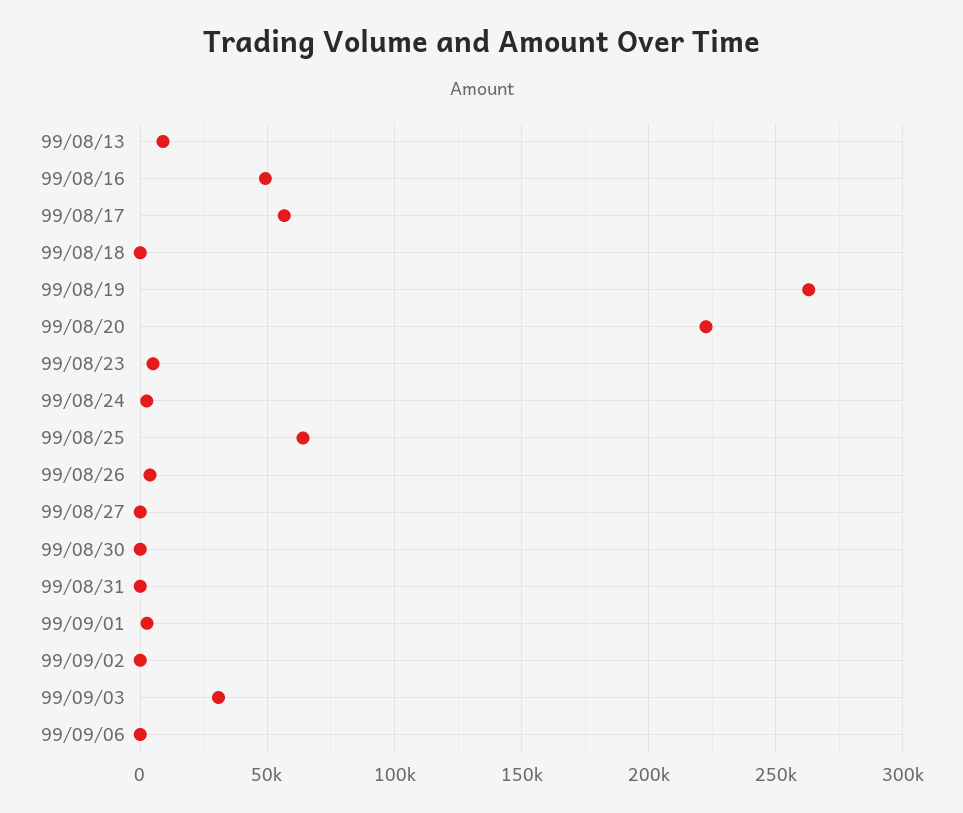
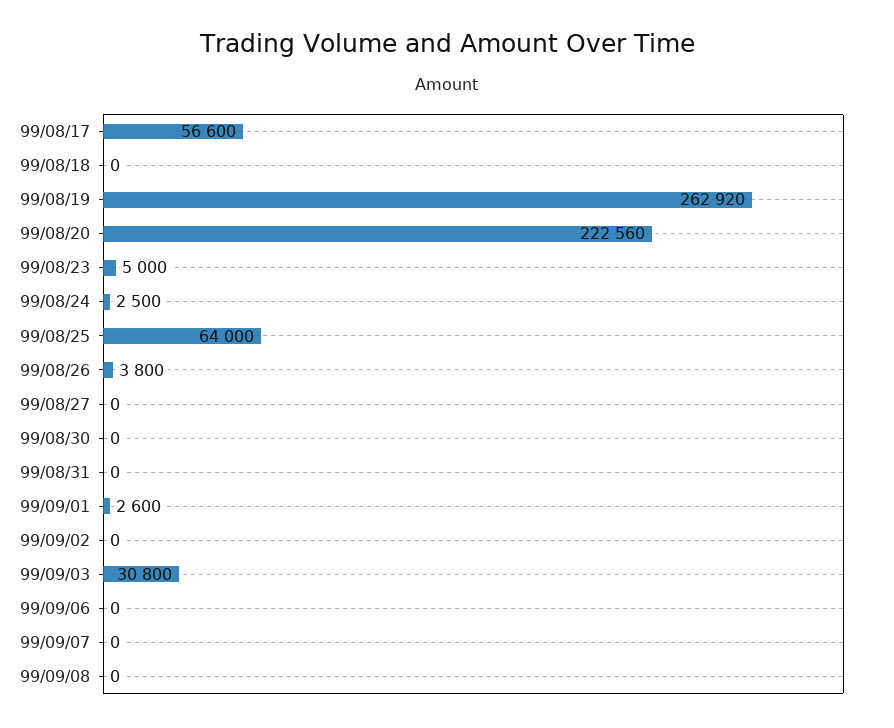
99/08/13: 10000 -> none
99/08/16: 50000 -> none
99/09/07: none -> 0
99/09/08: none -> 0

